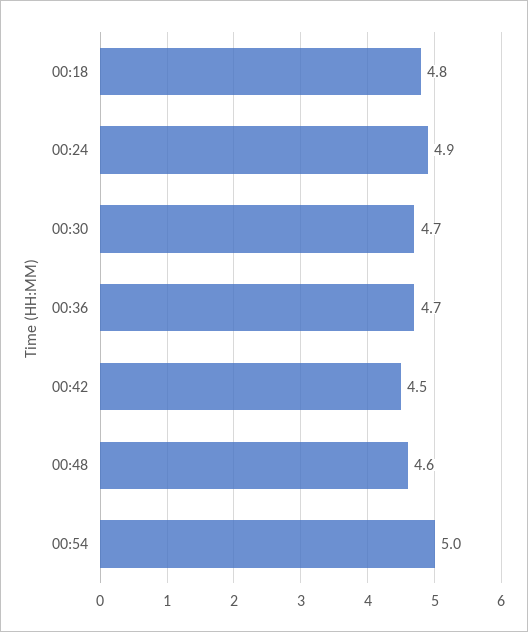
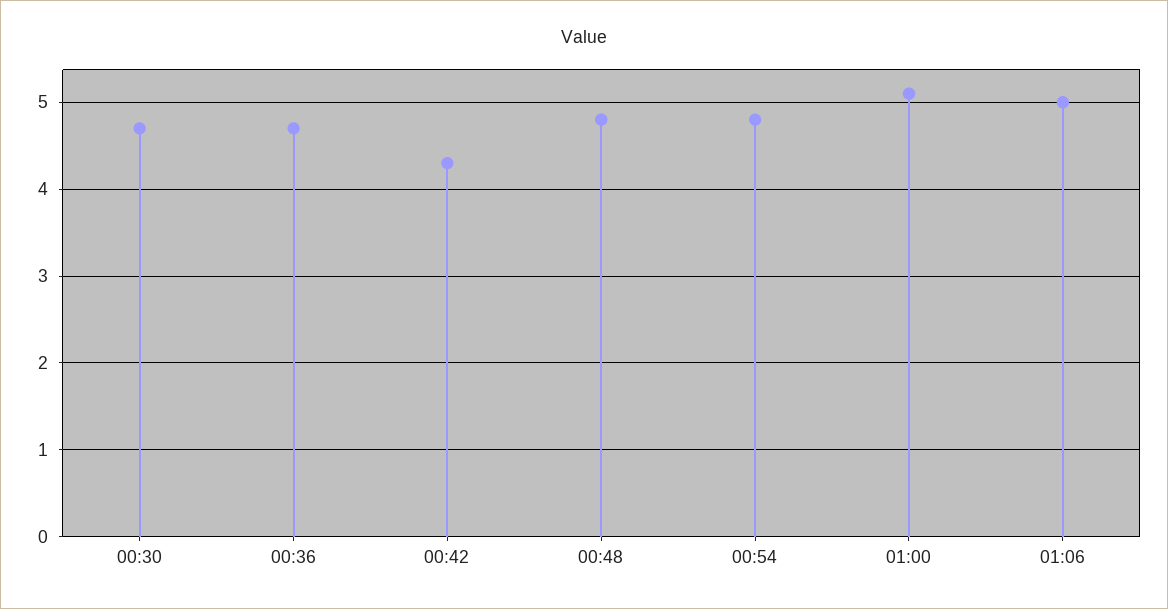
00:18: 4.8 -> none
00:24: 4.9 -> none
00:42: 4.5 -> 4.3
00:48: 4.6 -> 4.8
00:54: 5 -> 4.8
01:00: none -> 5.1
01:06: none -> 5

